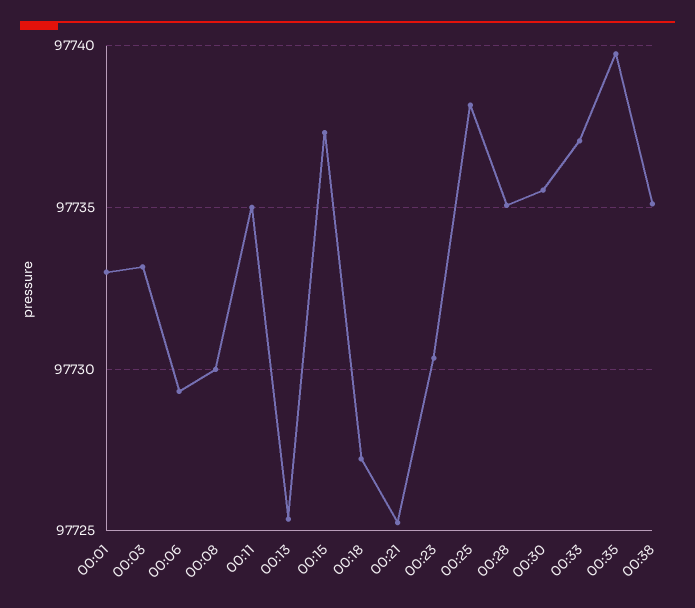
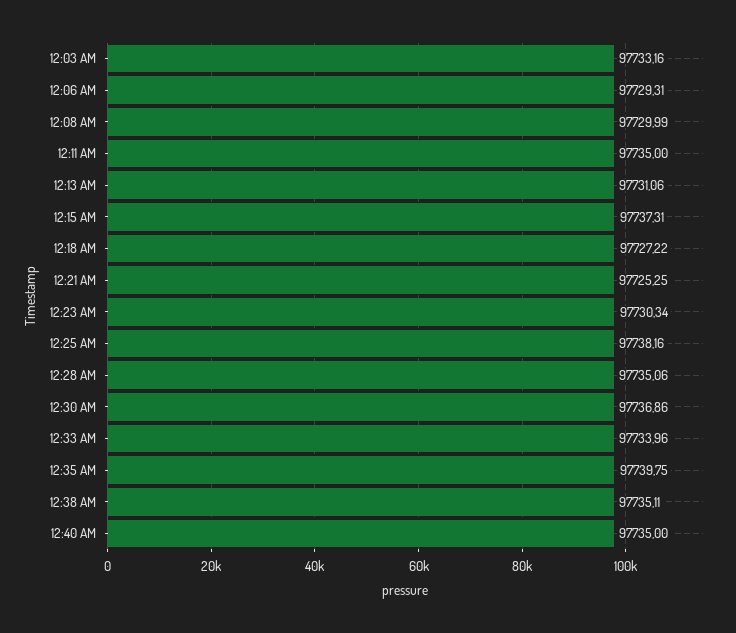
00:01: 97733 -> none
00:13: 97725.5 -> 97731.06
00:30: 97735.5 -> 97736.86
00:33: 97737 -> 97733.96
12:40 AM: none -> 97735

